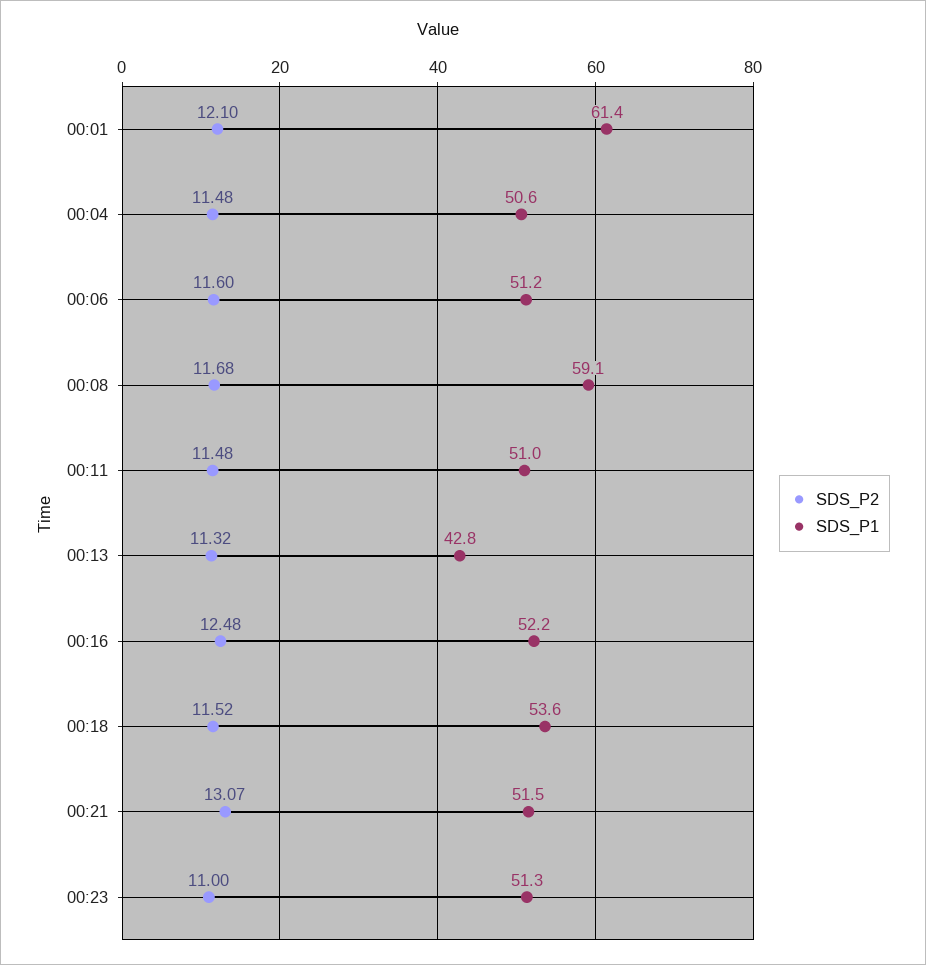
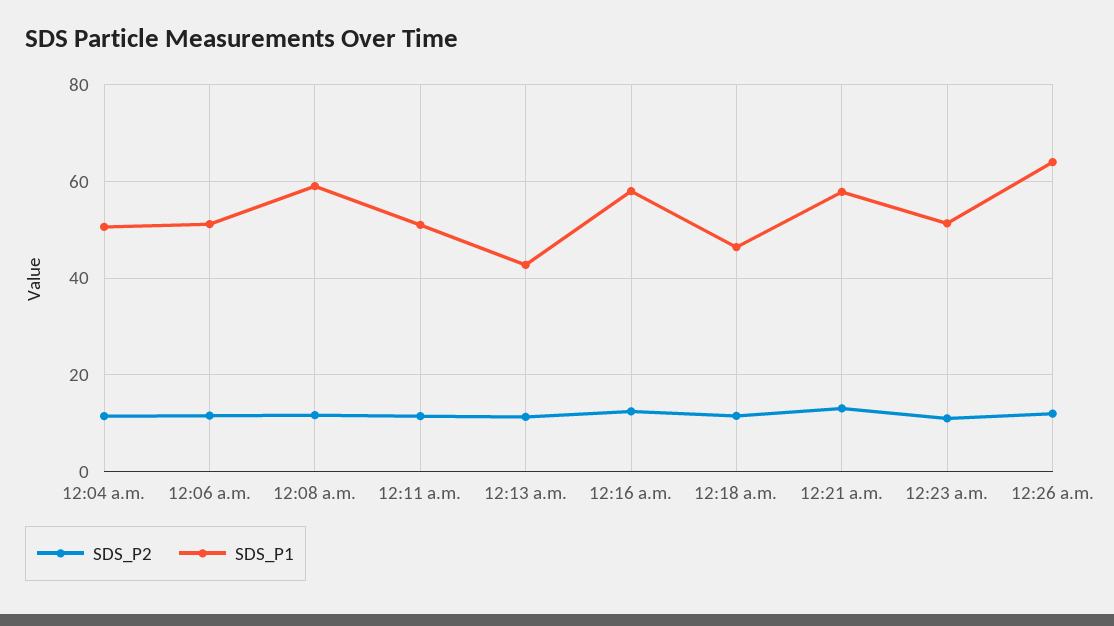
SDS_P2, 00:01: 12.1 -> none
SDS_P1, 00:01: 61.4 -> none
SDS_P1, 00:16: 52.2 -> 58
SDS_P1, 00:18: 53.6 -> 46
SDS_P1, 00:21: 51.5 -> 58
SDS_P2, 12:26 a.m.: none -> 12
SDS_P1, 12:26 a.m.: none -> 64

